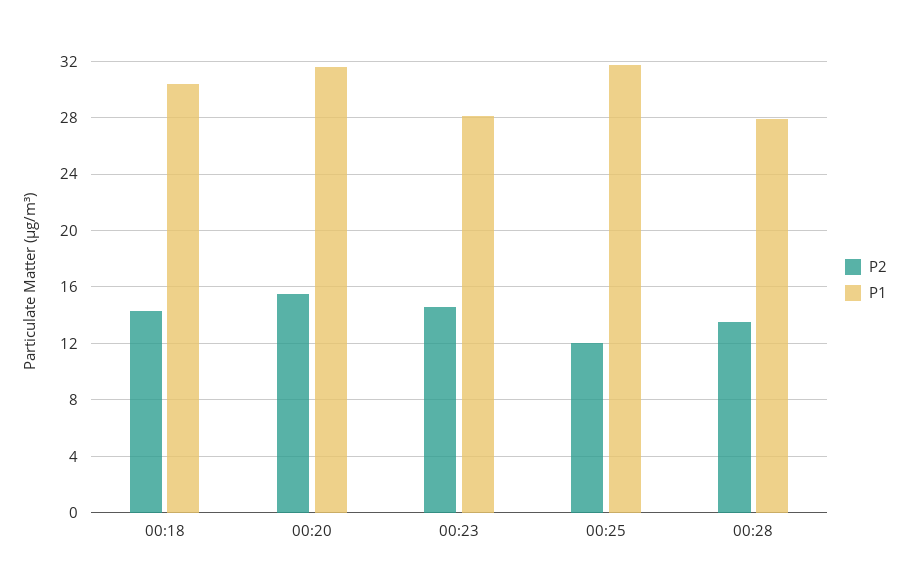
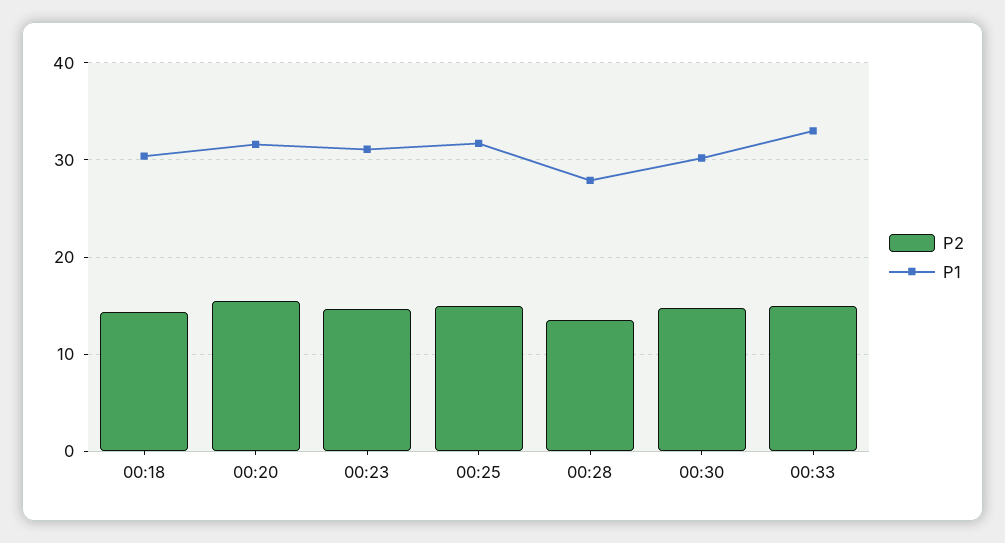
P1, 00:23: 28 -> 31
P2, 00:25: 12 -> 15
P2, 00:30: none -> 15
P1, 00:30: none -> 30
P2, 00:33: none -> 15
P1, 00:33: none -> 33

